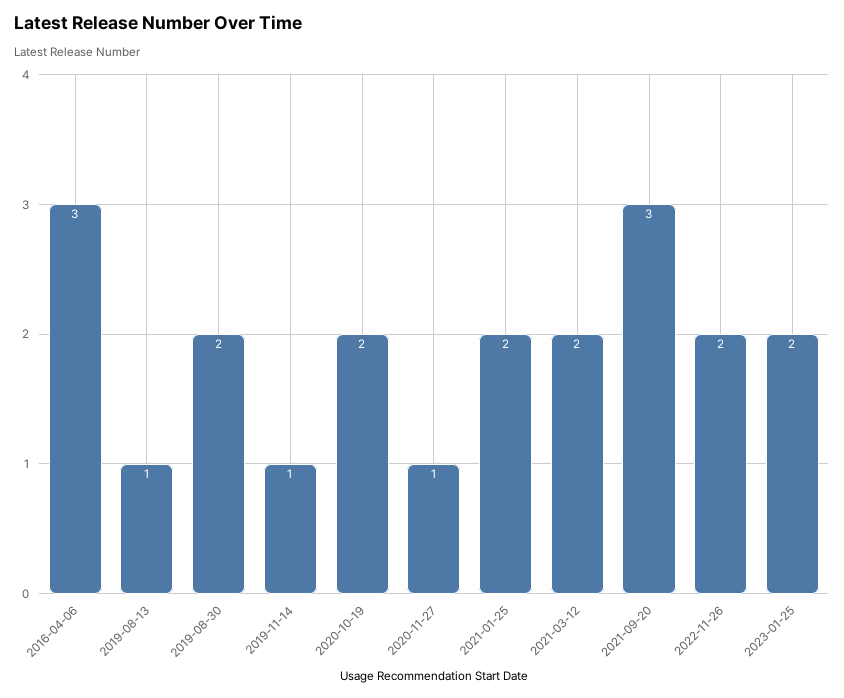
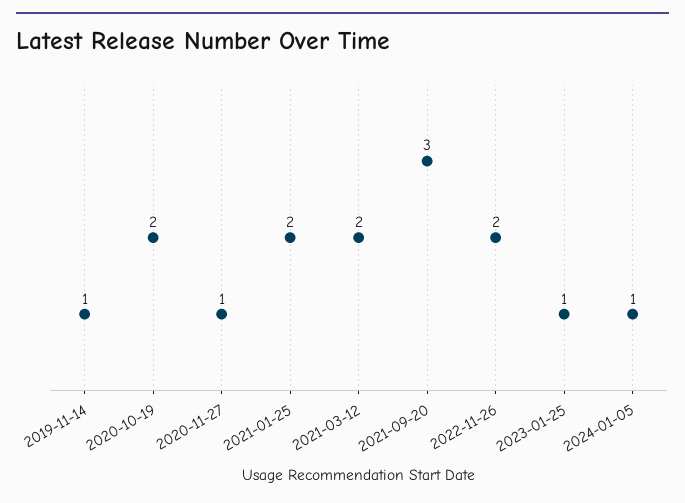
2016-04-06: 3 -> none
2019-08-13: 1 -> none
2019-08-30: 2 -> none
2023-01-25: 2 -> 1
2024-01-05: none -> 1

